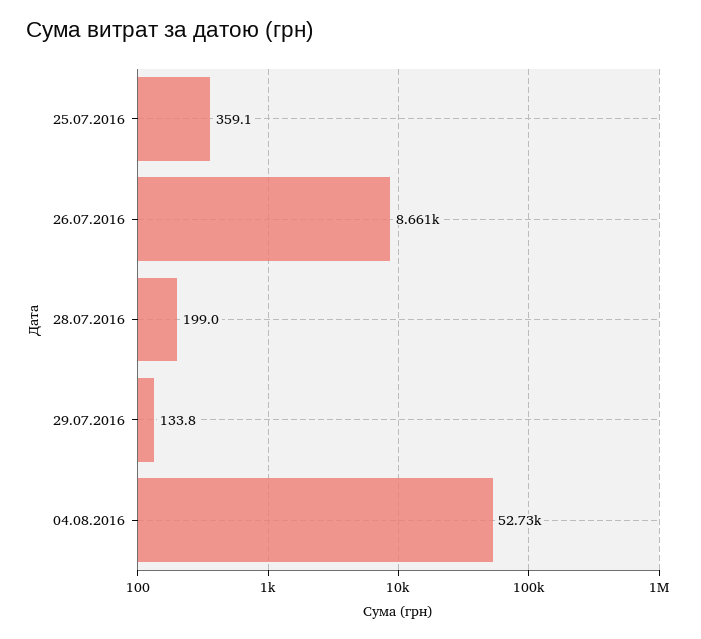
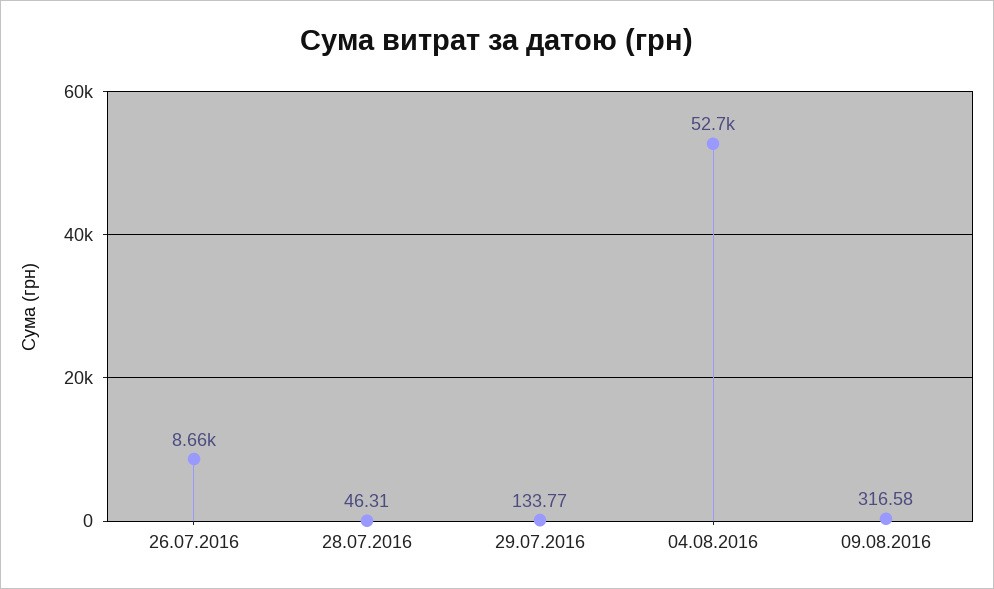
25.07.2016: 359.1 -> none
28.07.2016: 199 -> 46.31
09.08.2016: none -> 316.58

